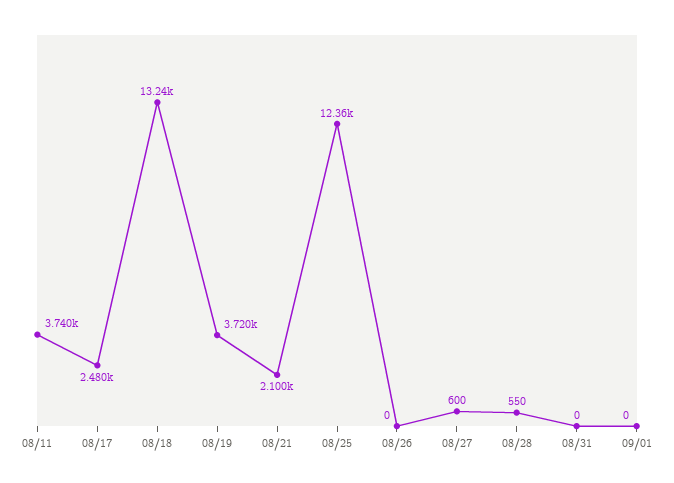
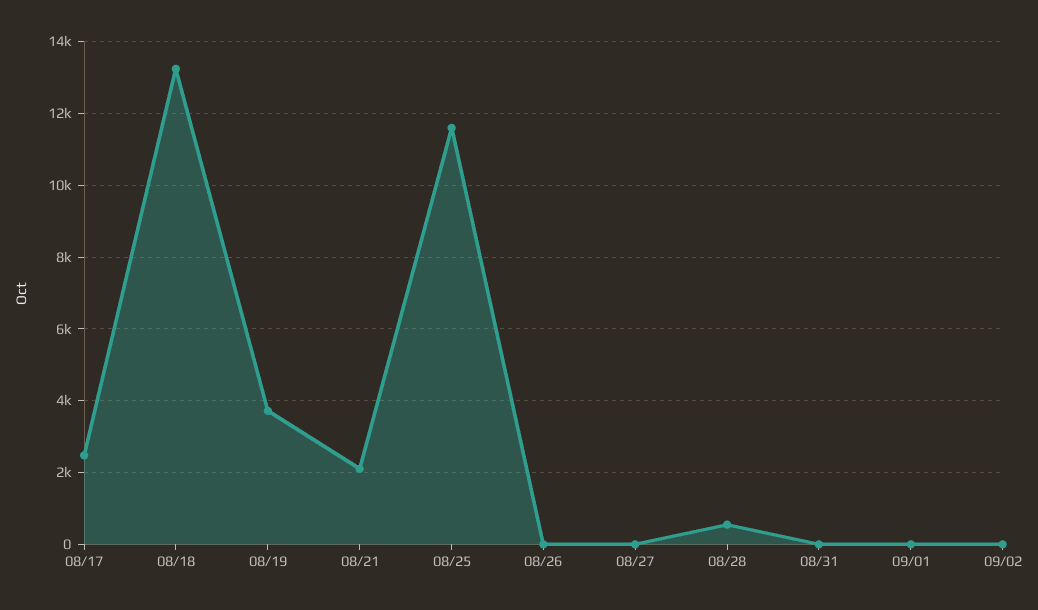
08/11: 3740 -> none
08/25: 12360 -> 11600
08/27: 600 -> 0
09/02: none -> 0

